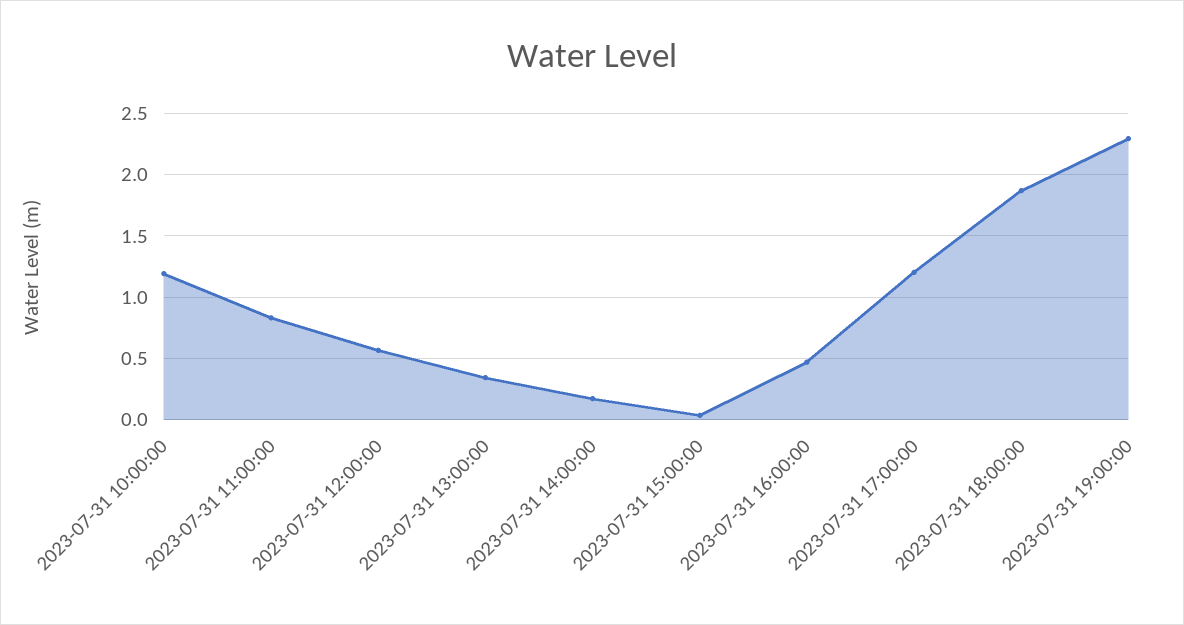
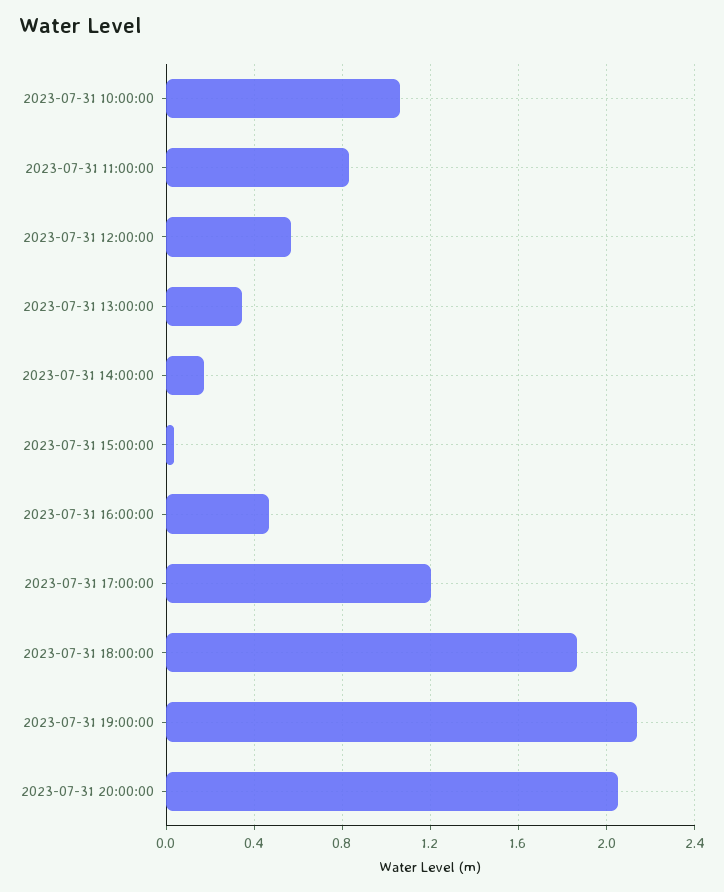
2023-07-31 10:00:00: 1.2 -> 1.05
2023-07-31 19:00:00: 2.3 -> 2.15
2023-07-31 20:00:00: none -> 2.05

